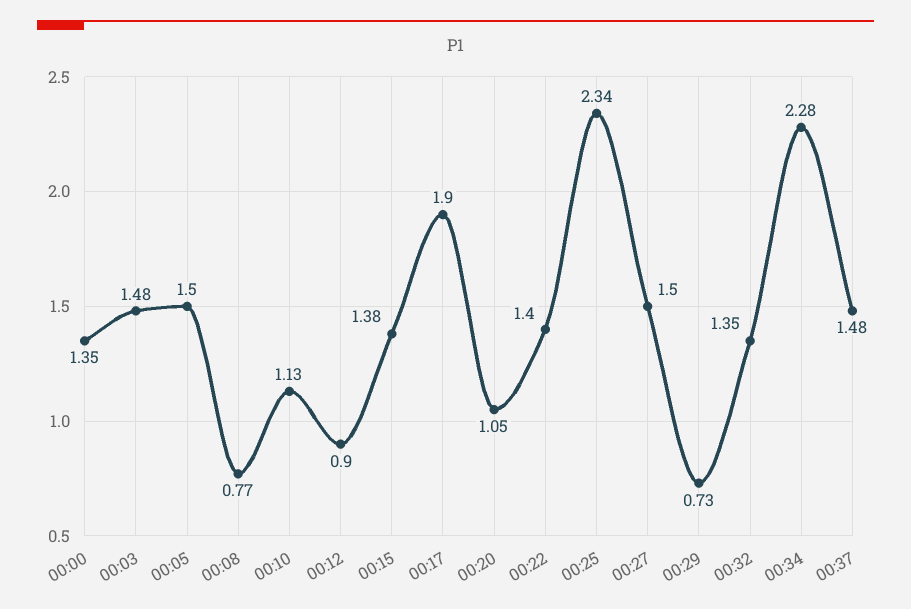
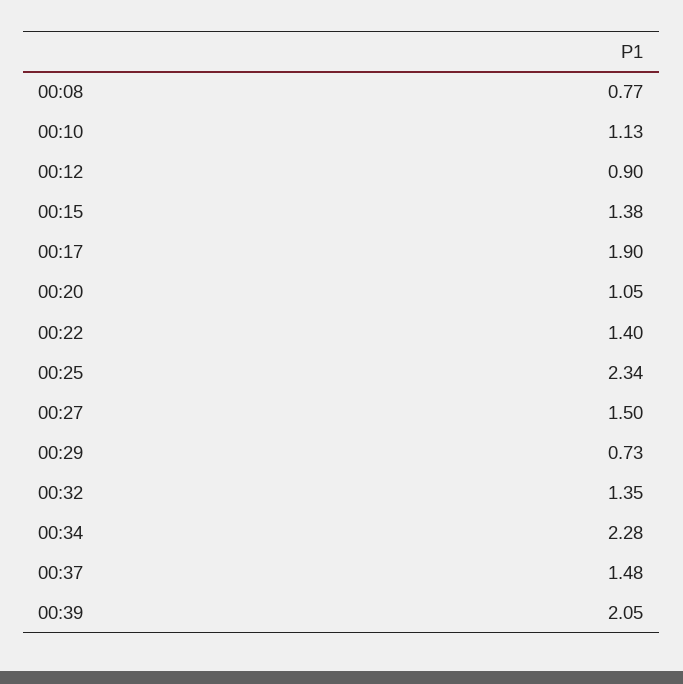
00:00: 1.35 -> none
00:03: 1.48 -> none
00:05: 1.5 -> none
00:39: none -> 2.05

